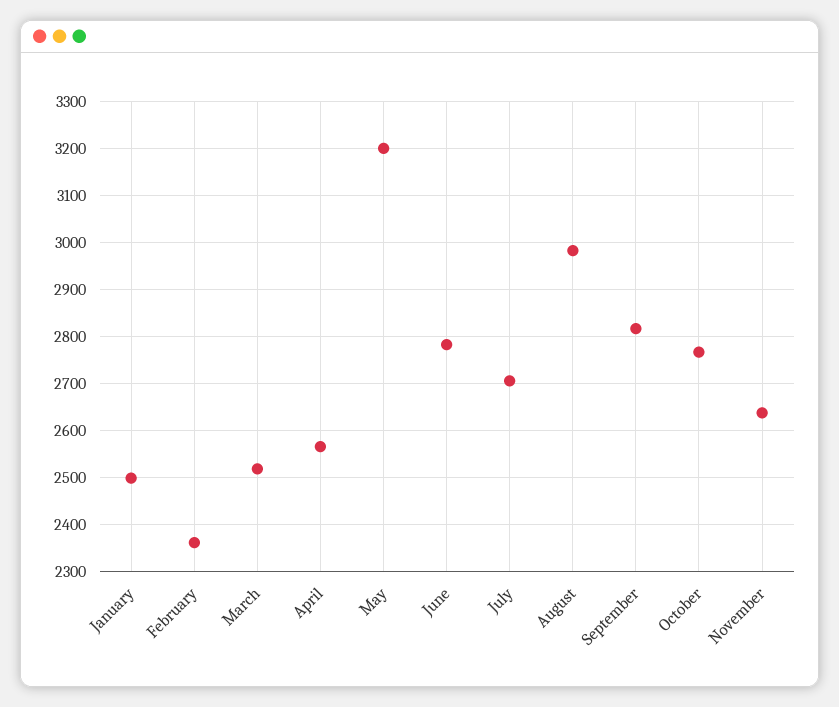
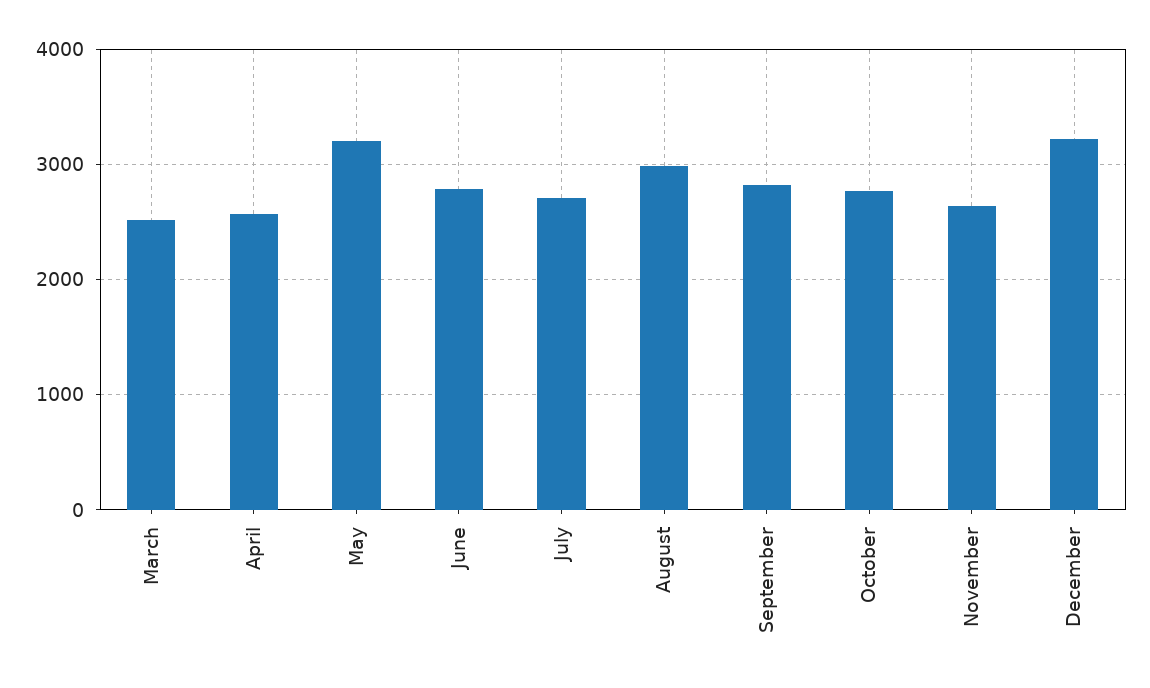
January: 2500 -> none
February: 2360 -> none
December: none -> 3200

